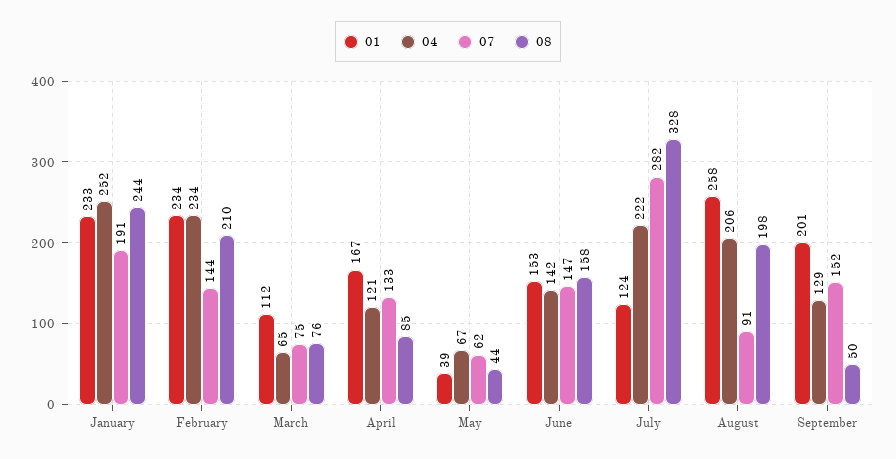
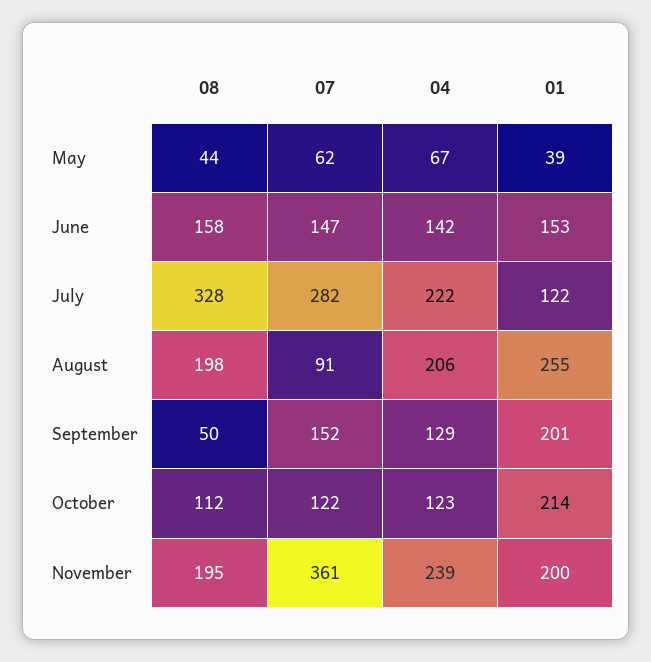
01, January: 233 -> none
04, January: 252 -> none
07, January: 191 -> none
08, January: 244 -> none
01, February: 234 -> none
04, February: 234 -> none
07, February: 144 -> none
08, February: 210 -> none
01, March: 112 -> none
04, March: 65 -> none
07, March: 75 -> none
08, March: 76 -> none
01, April: 167 -> none
04, April: 121 -> none
07, April: 133 -> none
08, April: 85 -> none
01, July: 124 -> 122
01, August: 258 -> 255
08, October: none -> 112
07, October: none -> 122
04, October: none -> 123
01, October: none -> 214
08, November: none -> 195
07, November: none -> 361
04, November: none -> 239
01, November: none -> 200

